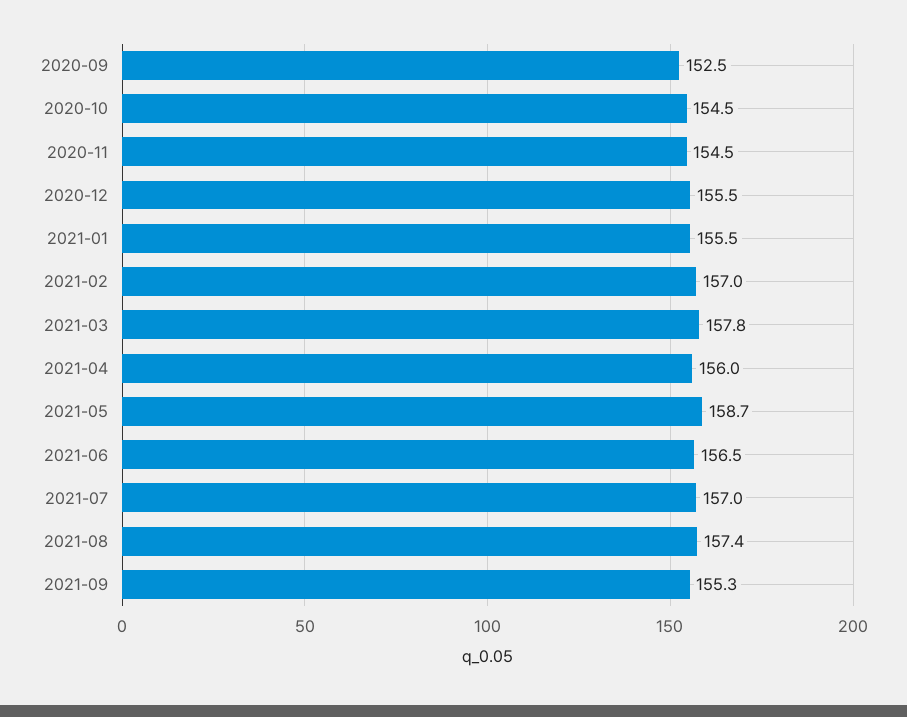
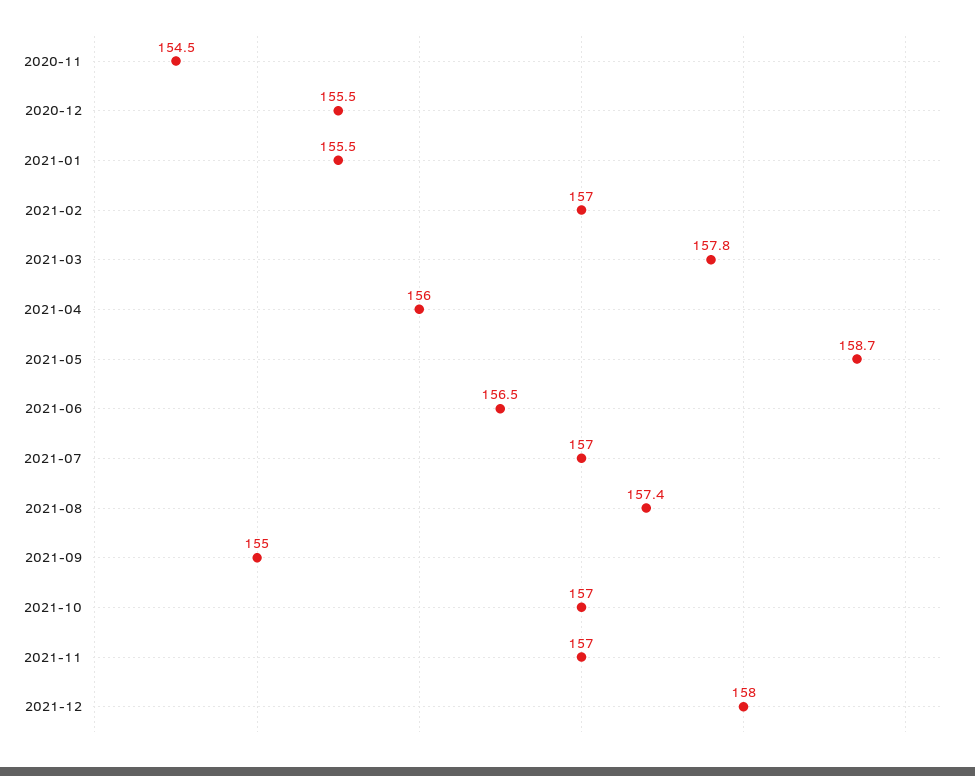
2020-09: 152.5 -> none
2020-10: 154.5 -> none
2021-09: 155.3 -> 155
2021-10: none -> 157
2021-11: none -> 157
2021-12: none -> 158

